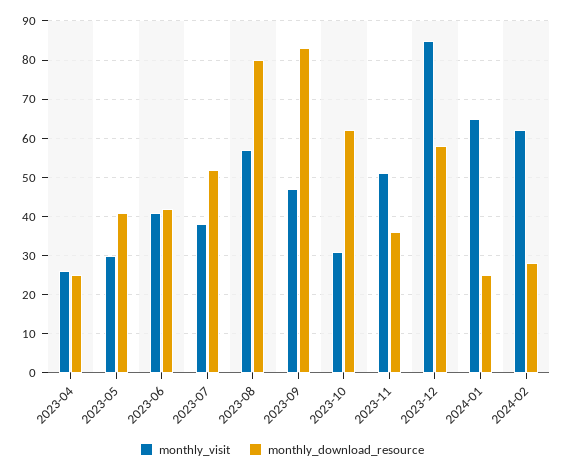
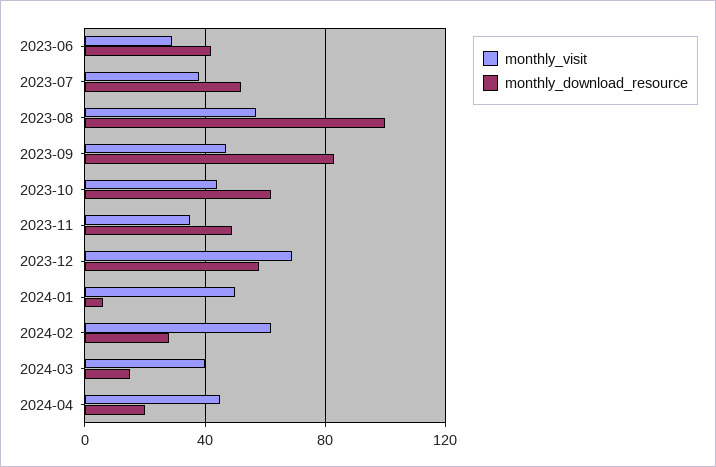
monthly_visit, 2023-04: 25 -> none
monthly_download_resource, 2023-04: 25 -> none
monthly_visit, 2023-05: 30 -> none
monthly_download_resource, 2023-05: 40 -> none
monthly_visit, 2023-06: 40 -> 30
monthly_download_resource, 2023-08: 80 -> 100
monthly_visit, 2023-10: 30 -> 45
monthly_visit, 2023-11: 50 -> 35
monthly_download_resource, 2023-11: 35 -> 50
monthly_visit, 2023-12: 85 -> 70
monthly_visit, 2024-01: 65 -> 50
monthly_download_resource, 2024-01: 25 -> 5
monthly_visit, 2024-03: none -> 40
monthly_download_resource, 2024-03: none -> 15
monthly_visit, 2024-04: none -> 45
monthly_download_resource, 2024-04: none -> 20

